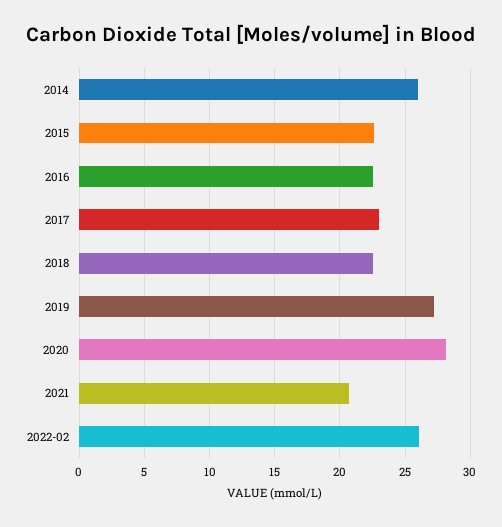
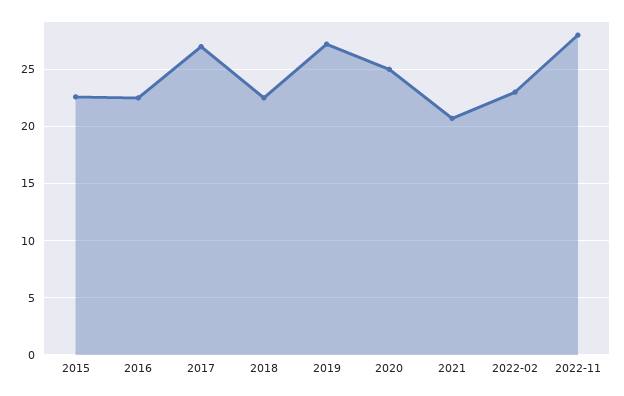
2014: 26 -> none
2017: 23 -> 27
2020: 28 -> 25
2022-02: 26 -> 23
2022-11: none -> 28

